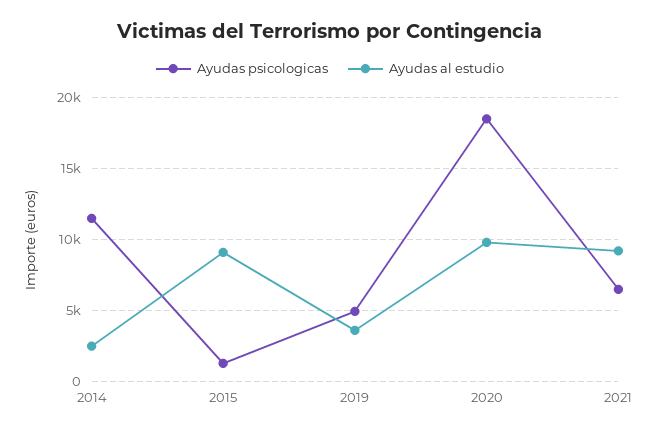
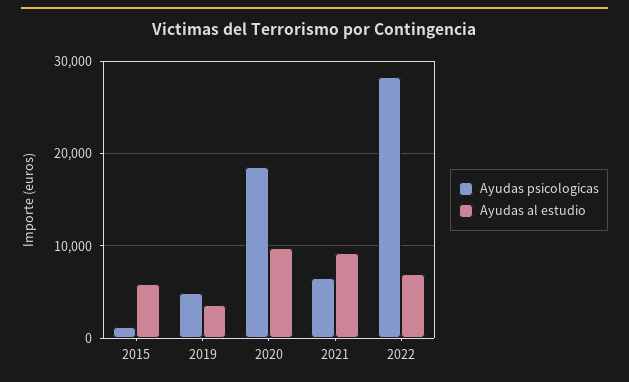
Ayudas psicologicas, 2014: 11500 -> none
Ayudas al estudio, 2014: 2500 -> none
Ayudas al estudio, 2015: 9000 -> 6000
Ayudas psicologicas, 2022: none -> 28000
Ayudas al estudio, 2022: none -> 7000

